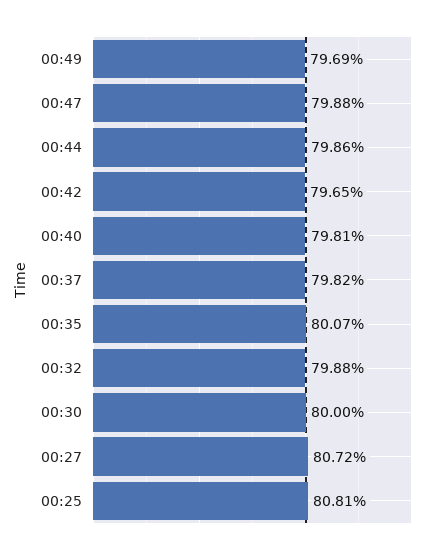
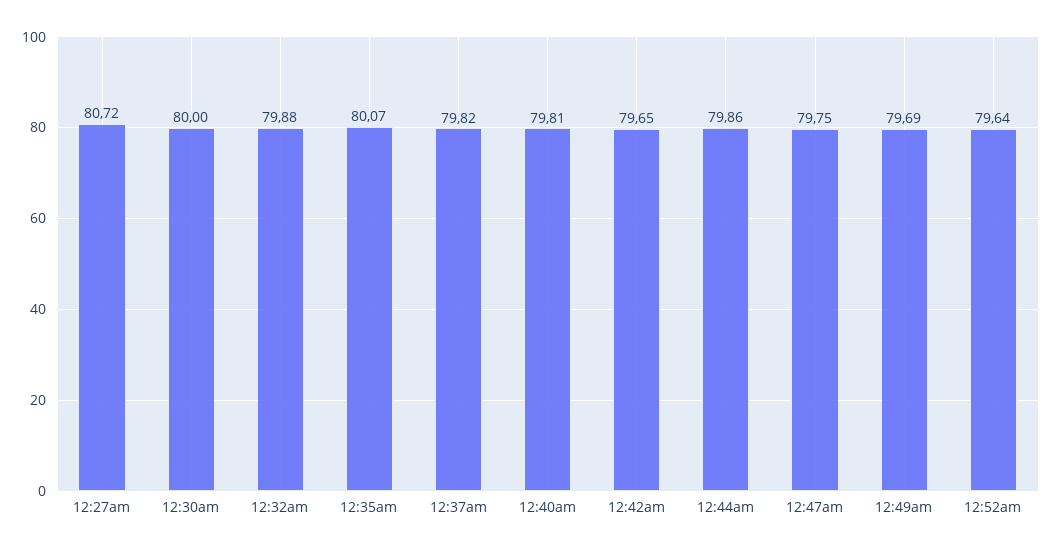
00:47: 79.88 -> 79.75
00:25: 80.81 -> none
12:52am: none -> 79.64

